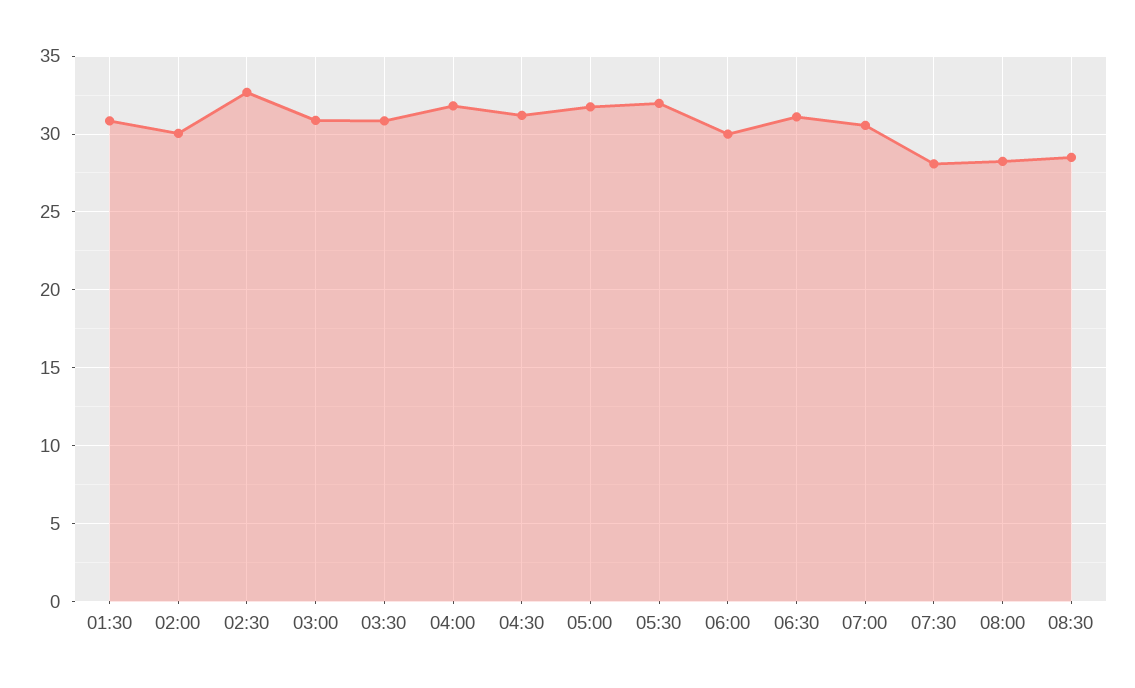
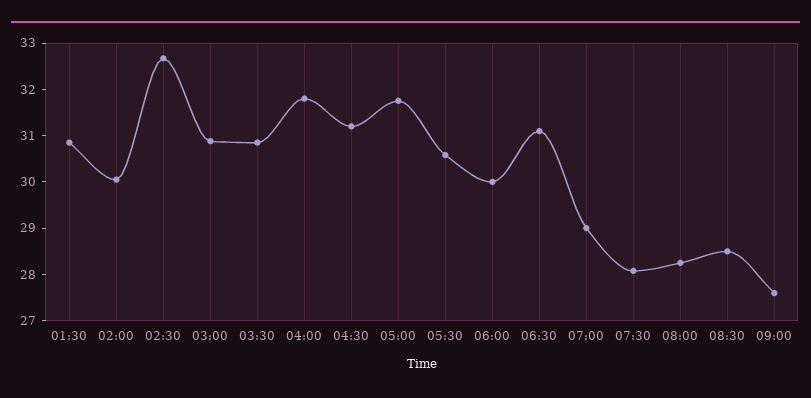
05:30: 32 -> 30.6
07:00: 30.5 -> 29
09:00: none -> 27.6

